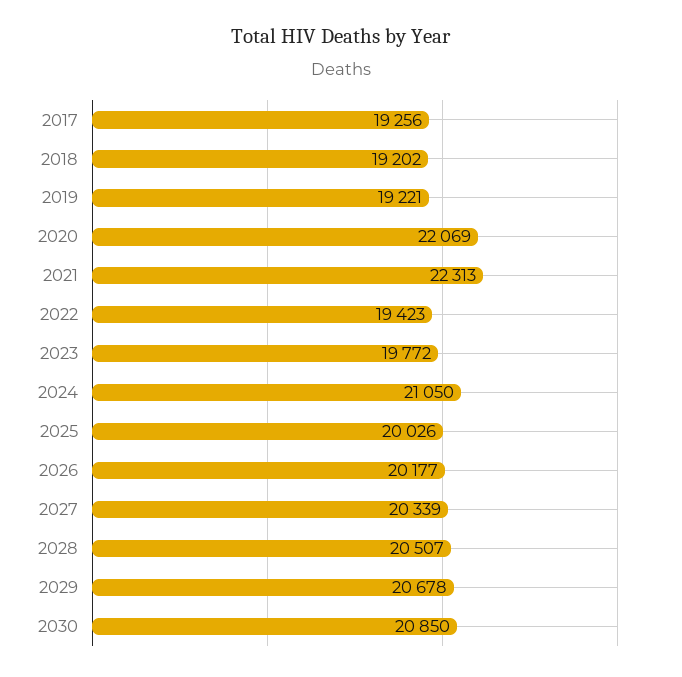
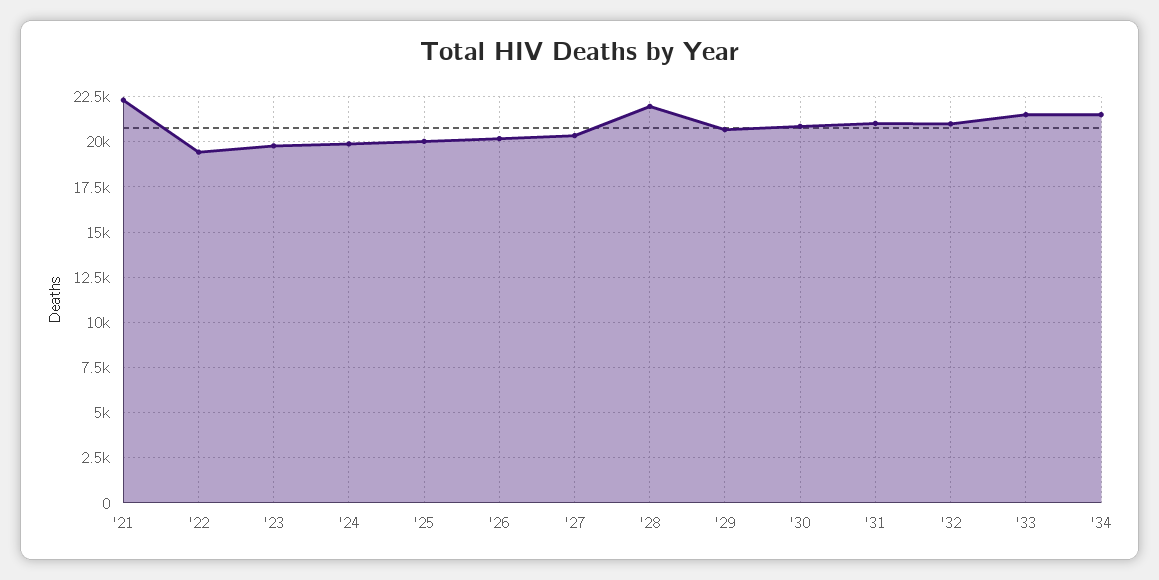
2017: 19256 -> none
2018: 19202 -> none
2019: 19221 -> none
2020: 22069 -> none
2024: 21050 -> 20000
2028: 20507 -> 22000
'31: none -> 21000
'32: none -> 21000
'33: none -> 21500
'34: none -> 21500

